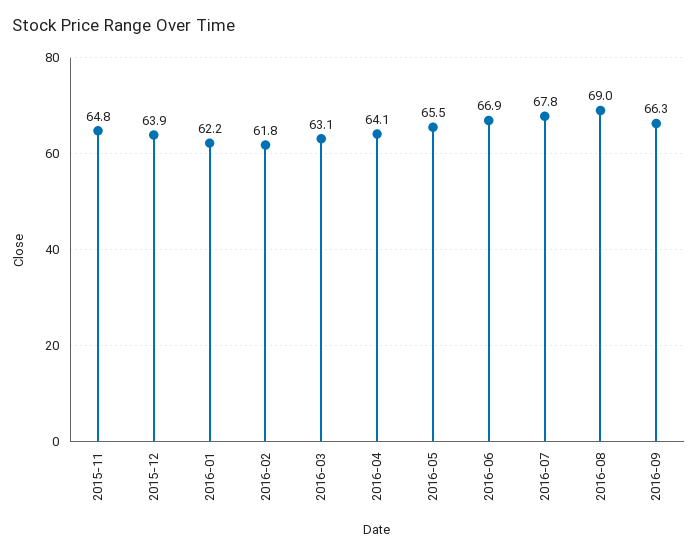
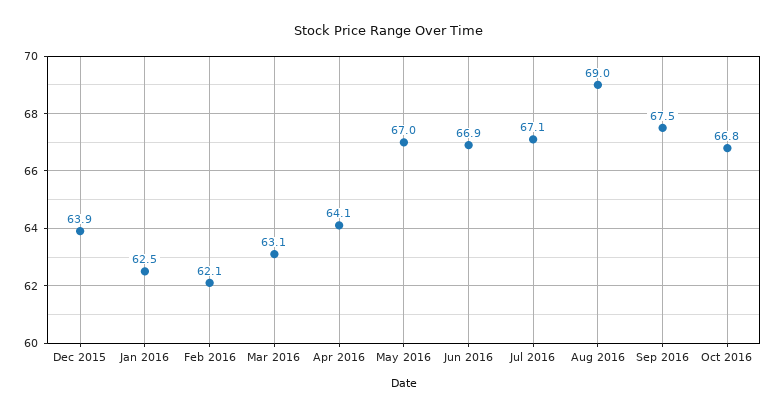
2015-11: 64.8 -> none
2016-01: 62.2 -> 62.5
2016-02: 61.8 -> 62.1
2016-05: 65.5 -> 67
2016-07: 67.8 -> 67.1
2016-09: 66.3 -> 67.5
Oct 2016: none -> 66.8

